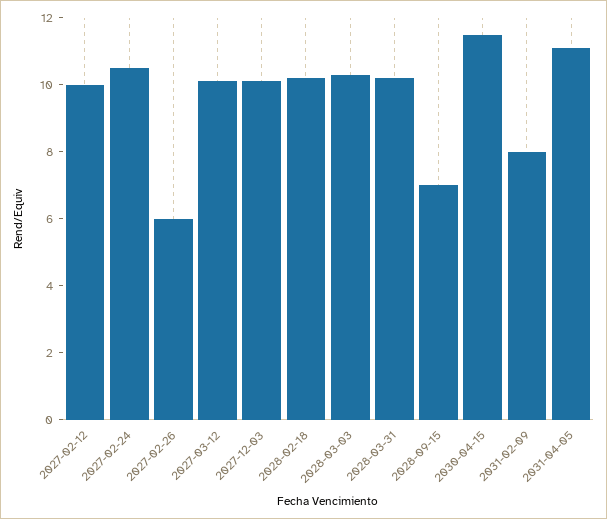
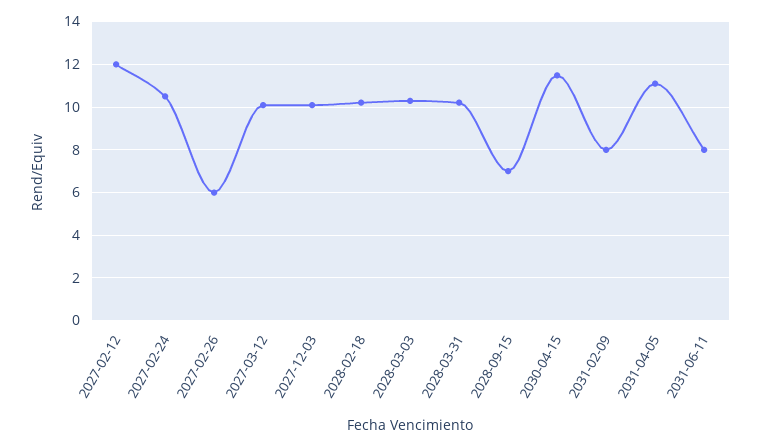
2027-02-12: 10 -> 12
2031-06-11: none -> 8

